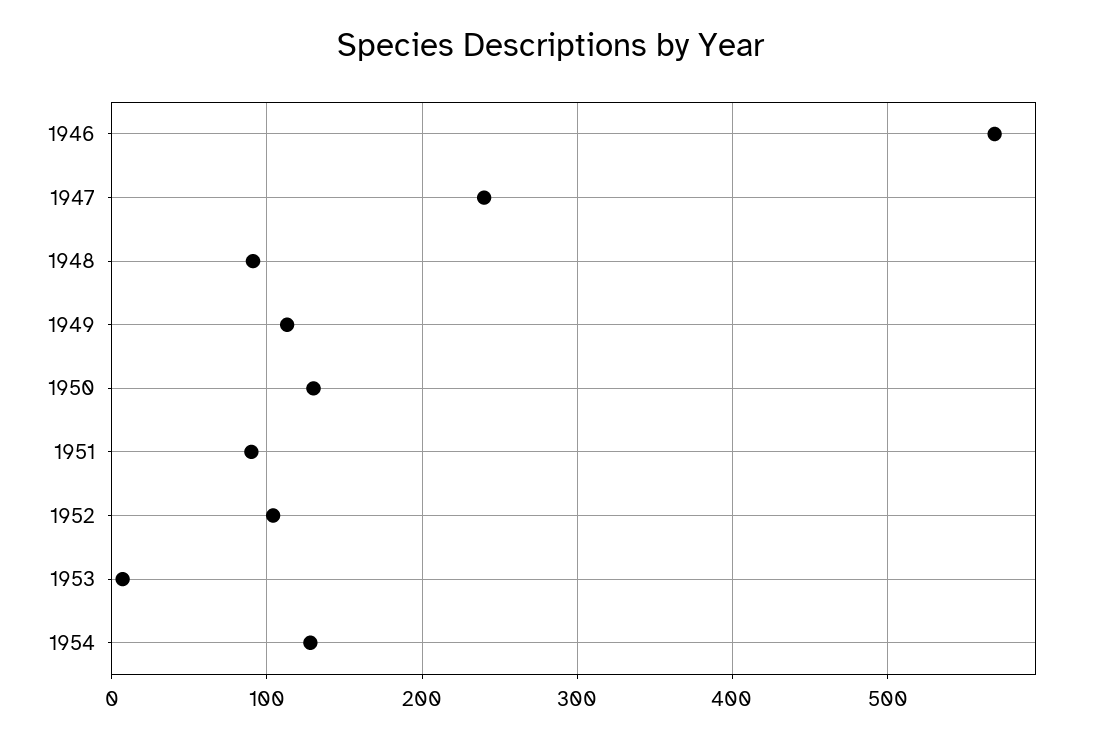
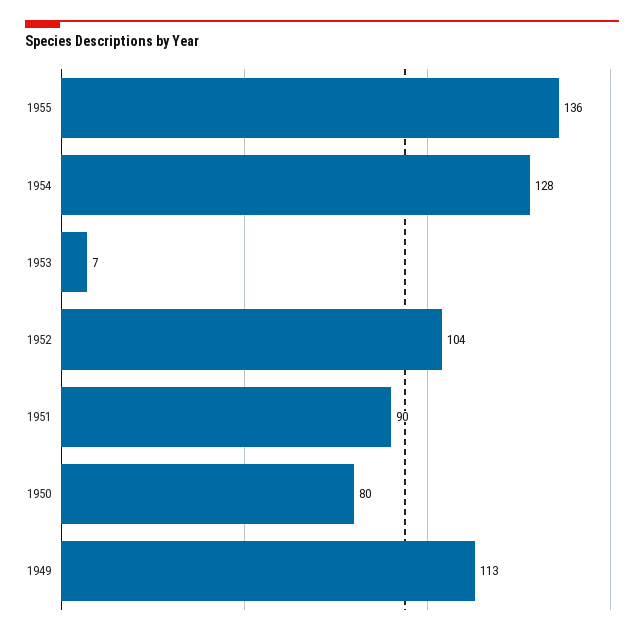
1946: 570 -> none
1947: 240 -> none
1948: 90 -> none
1950: 130 -> 80
1955: none -> 136

